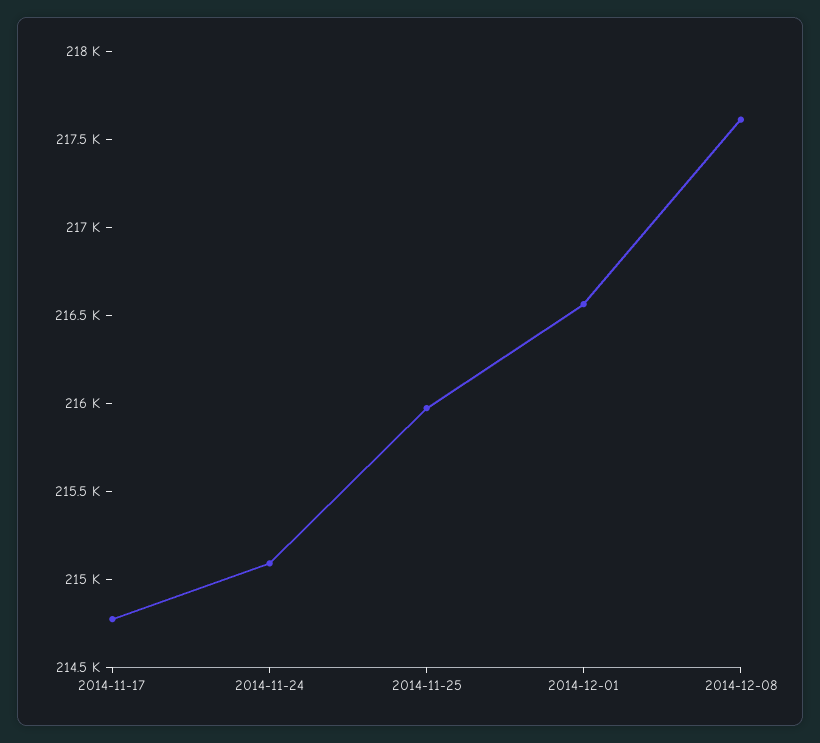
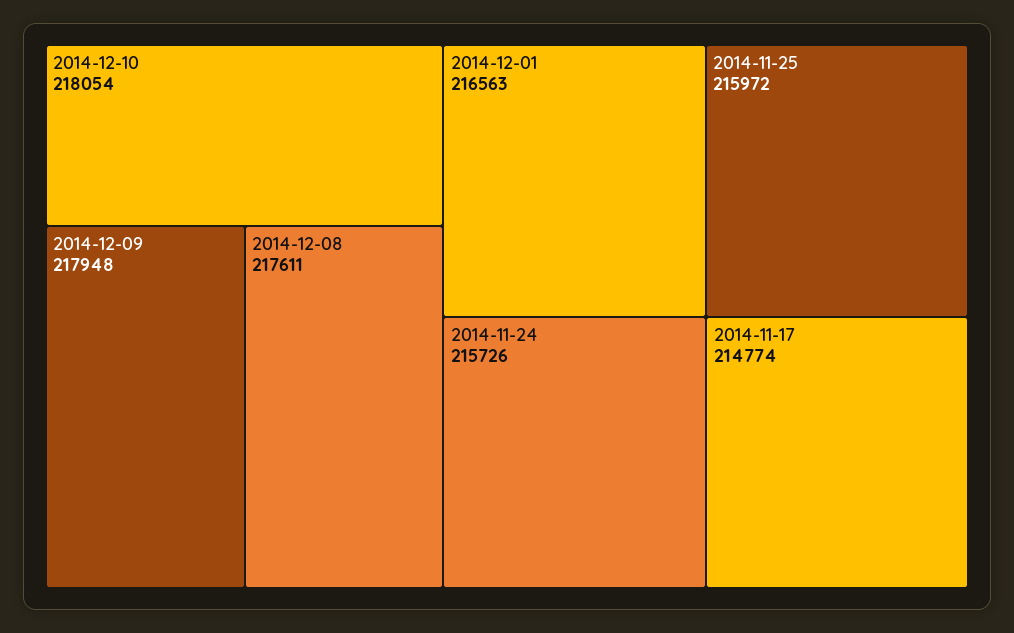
2014-11-24: 215100 -> 215726
2014-12-10: none -> 218054
2014-12-09: none -> 217948

